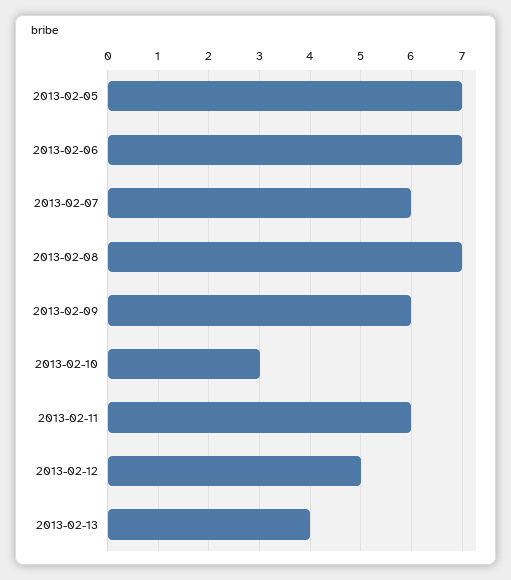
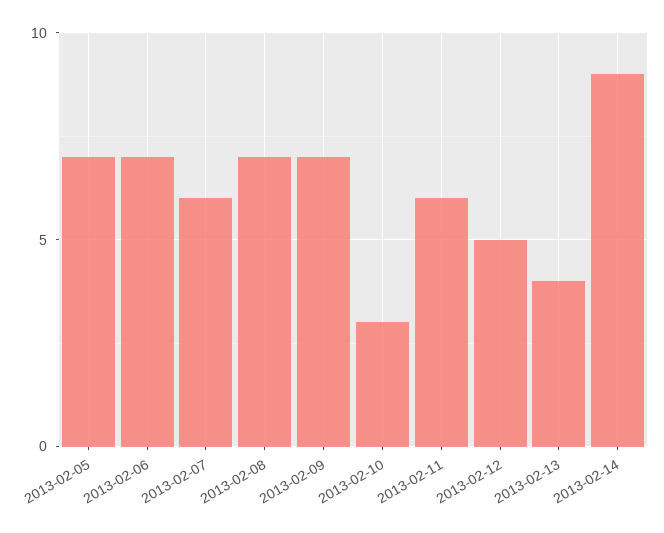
2013-02-09: 6 -> 7
2013-02-14: none -> 9

